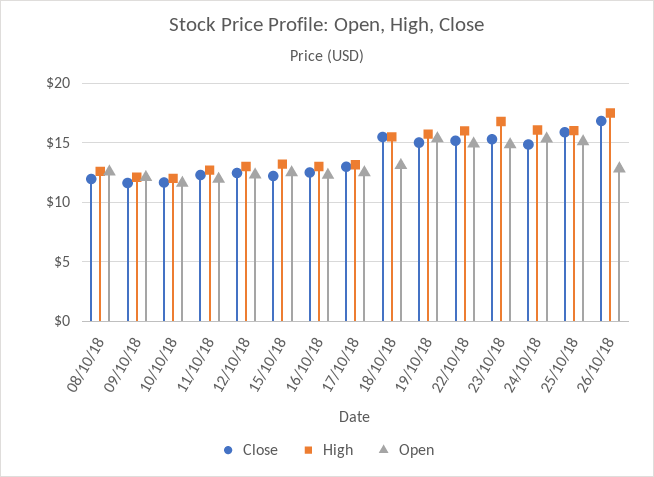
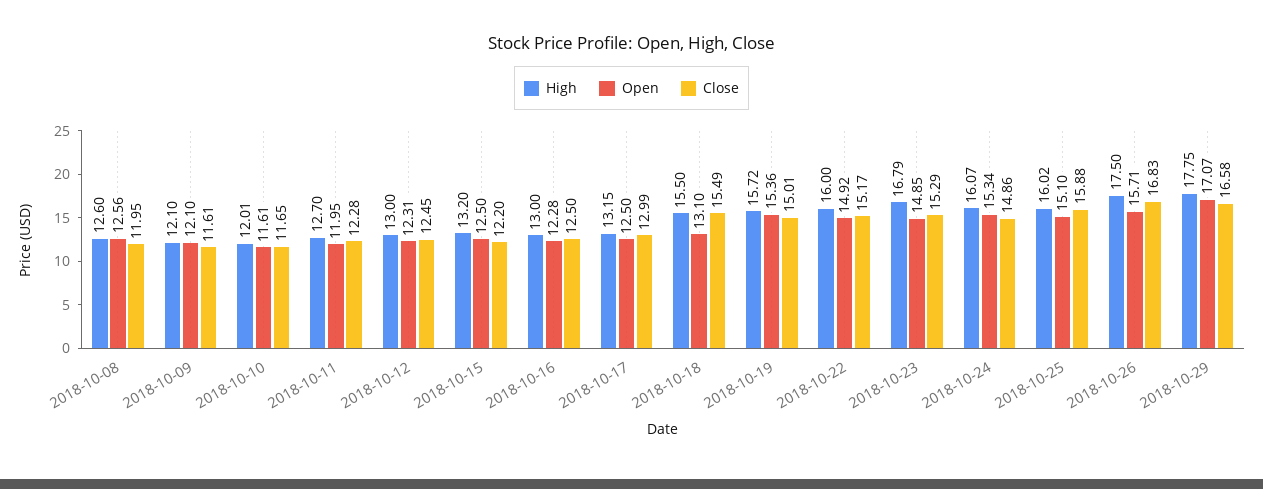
Open, 26/10/18: 13 -> 15.71
High, 2018-10-29: none -> 17.75
Open, 2018-10-29: none -> 17.07
Close, 2018-10-29: none -> 16.58

